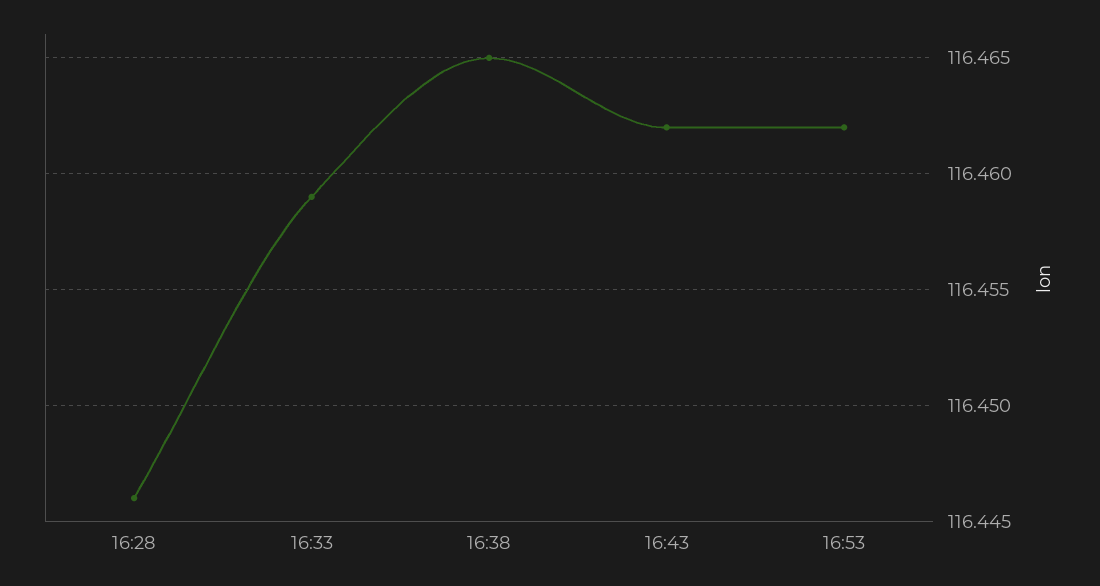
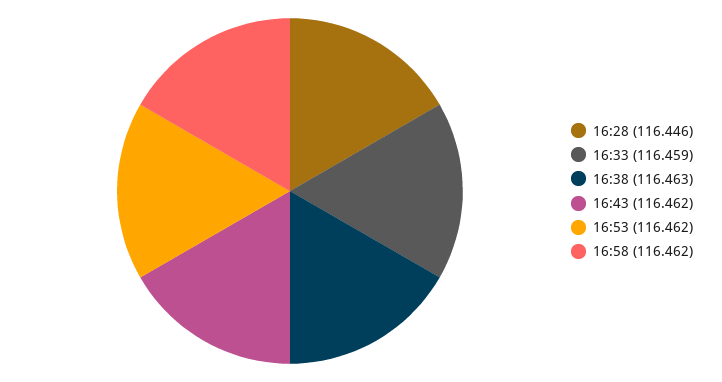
16:38: 116.465 -> 116.463
16:58: none -> 116.462

